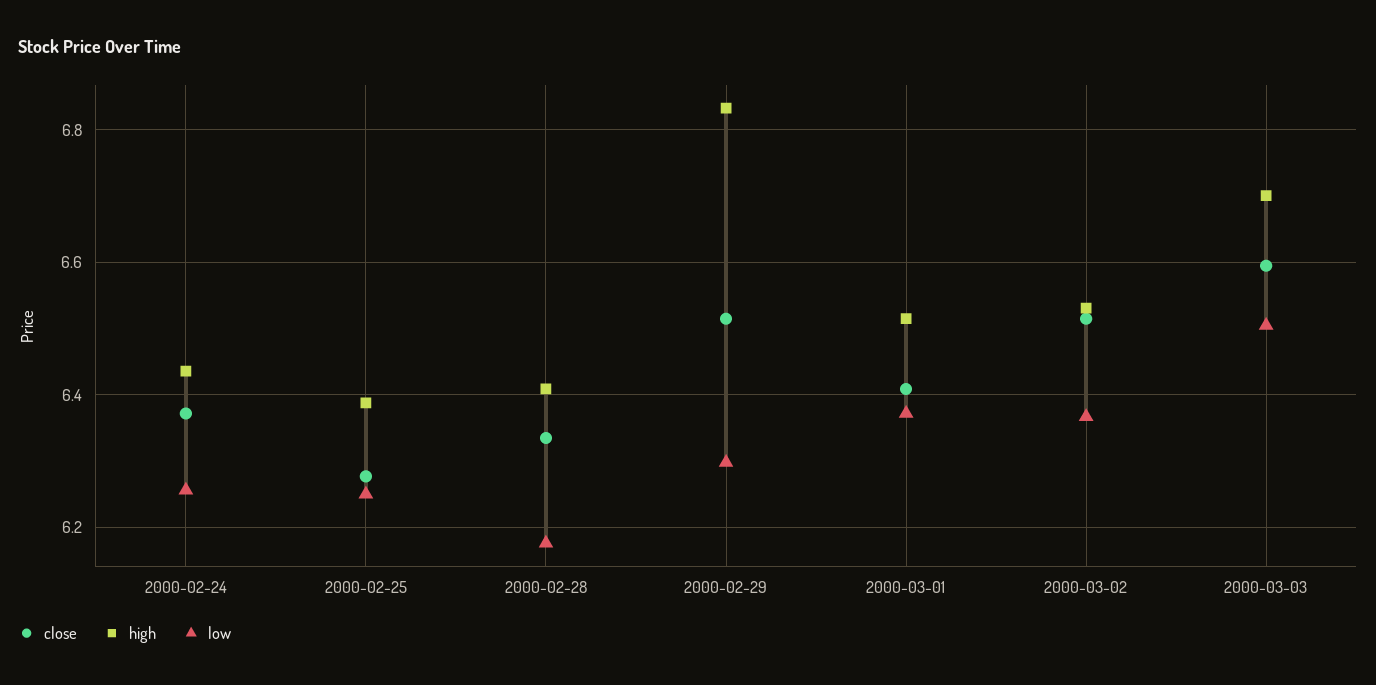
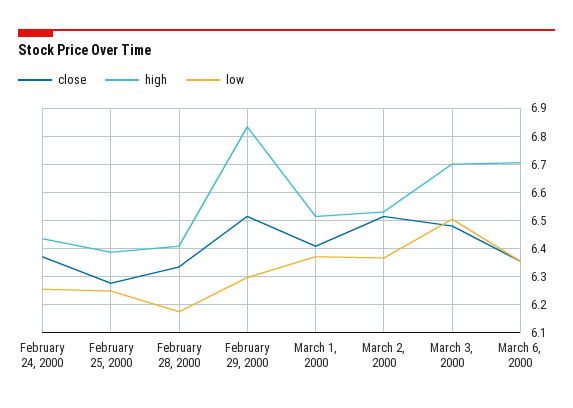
close, 2000-03-03: 6.6 -> 6.475
close, March 6, 2000: none -> 6.35
high, March 6, 2000: none -> 6.7
low, March 6, 2000: none -> 6.35

